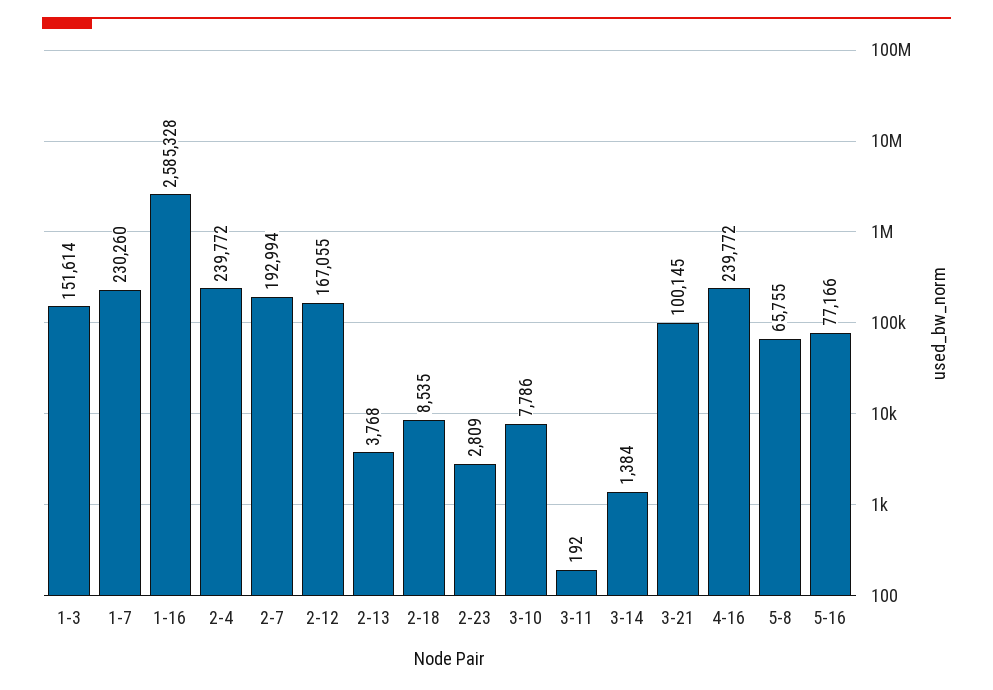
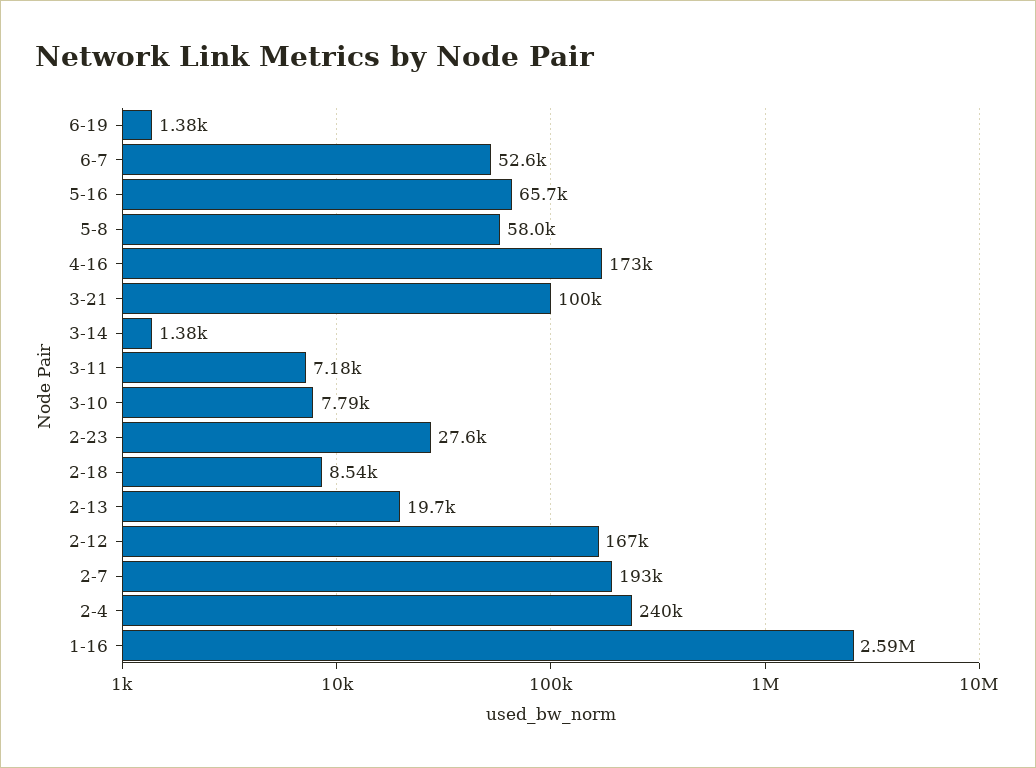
1-3: 151614 -> none
1-7: 230260 -> none
2-13: 3768 -> 19700
2-23: 2809 -> 27600
3-11: 192 -> 7180
4-16: 239772 -> 173000
5-8: 65755 -> 58000
5-16: 77166 -> 65700
6-19: none -> 1380
6-7: none -> 52600

